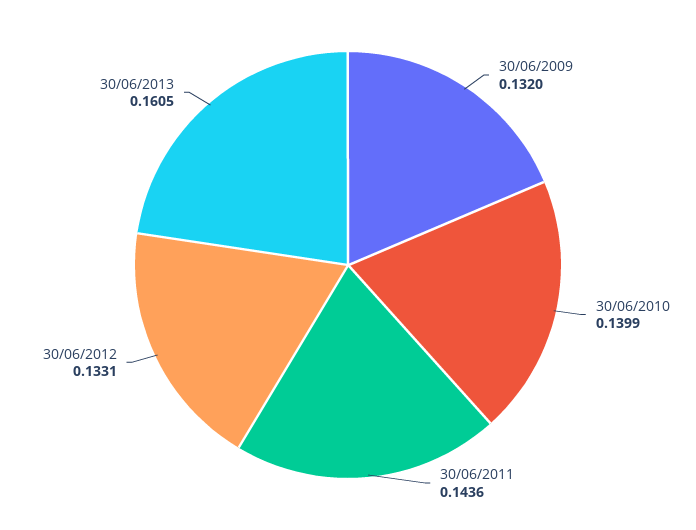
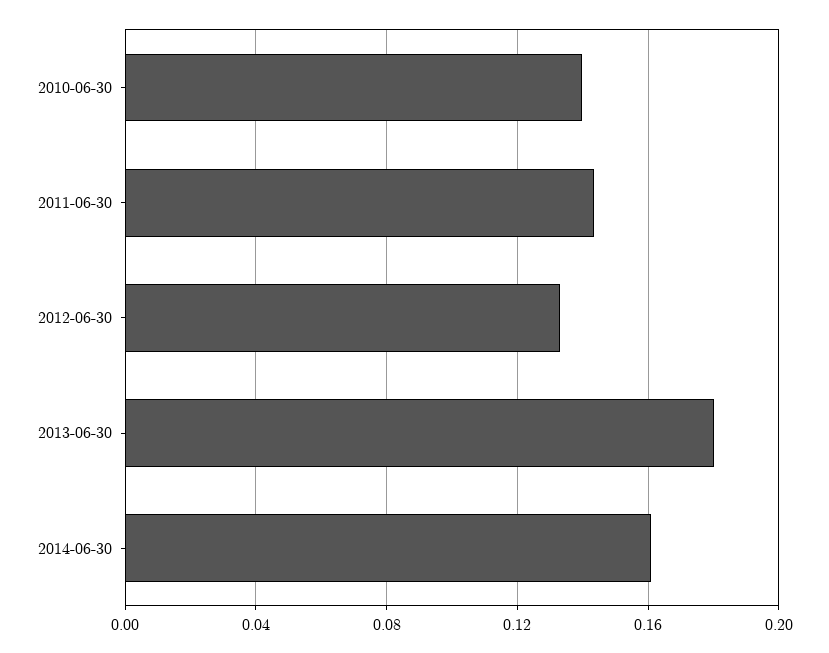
30/06/2009: 0.132 -> none
30/06/2013: 0.1605 -> 0.18
2014-06-30: none -> 0.16

